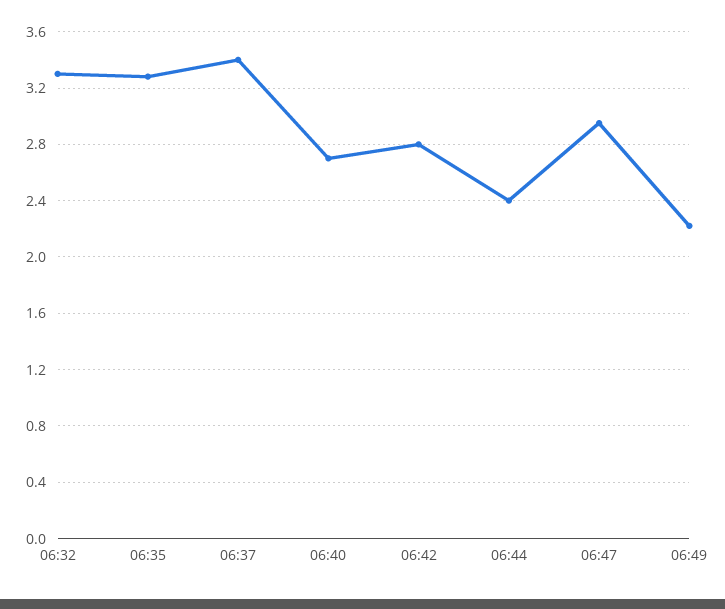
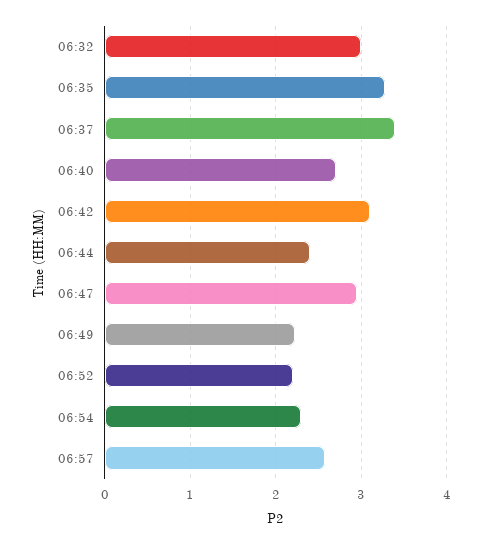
06:32: 3.3 -> 3
06:42: 2.8 -> 3.1
06:52: none -> 2.2
06:54: none -> 2.3
06:57: none -> 2.6

